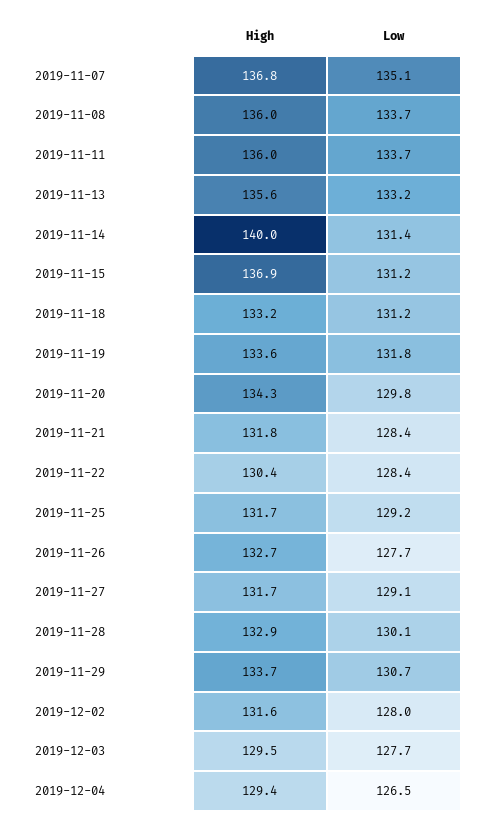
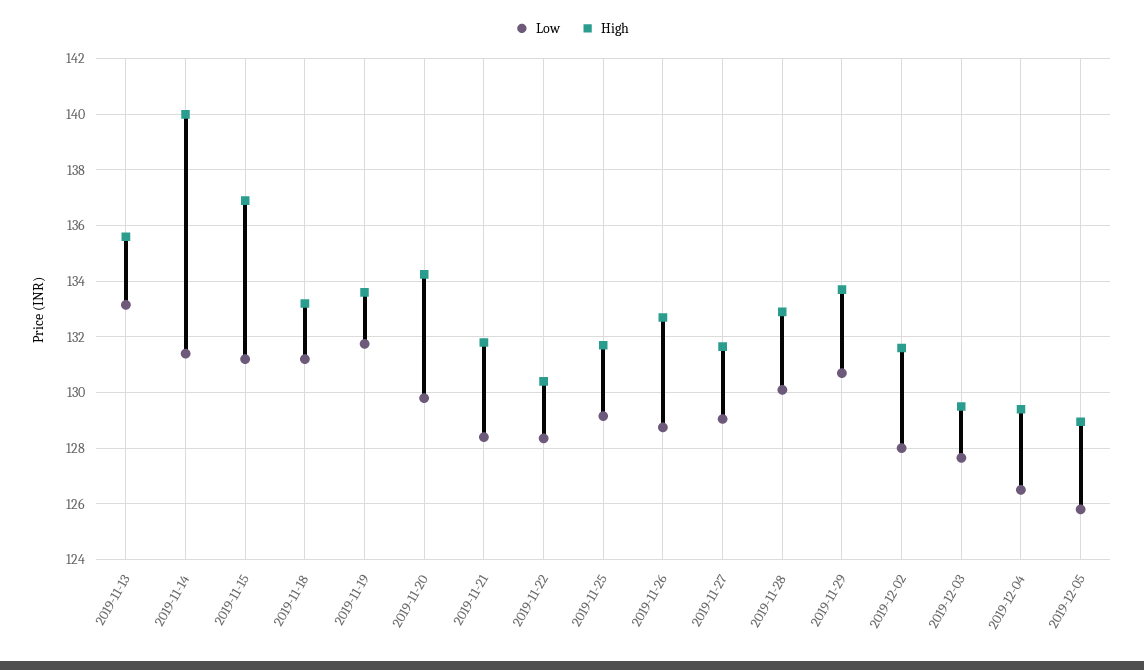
High, 2019-11-07: 136.8 -> none
Low, 2019-11-07: 135.1 -> none
High, 2019-11-08: 136 -> none
Low, 2019-11-08: 133.7 -> none
High, 2019-11-11: 136 -> none
Low, 2019-11-11: 133.7 -> none
Low, 2019-11-26: 127.7 -> 128.75
Low, 2019-12-05: none -> 125.75
High, 2019-12-05: none -> 129

